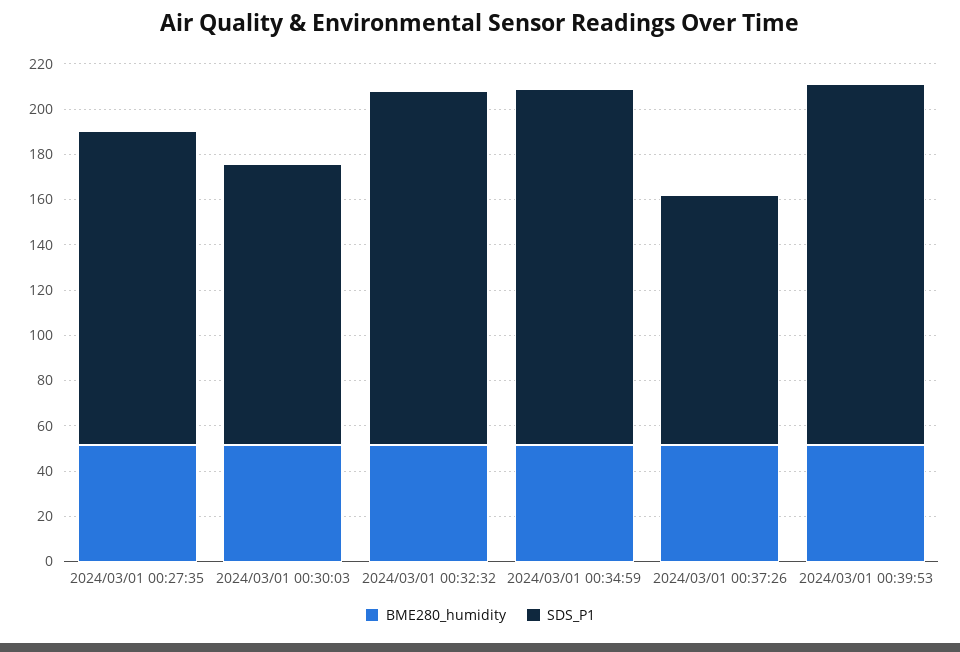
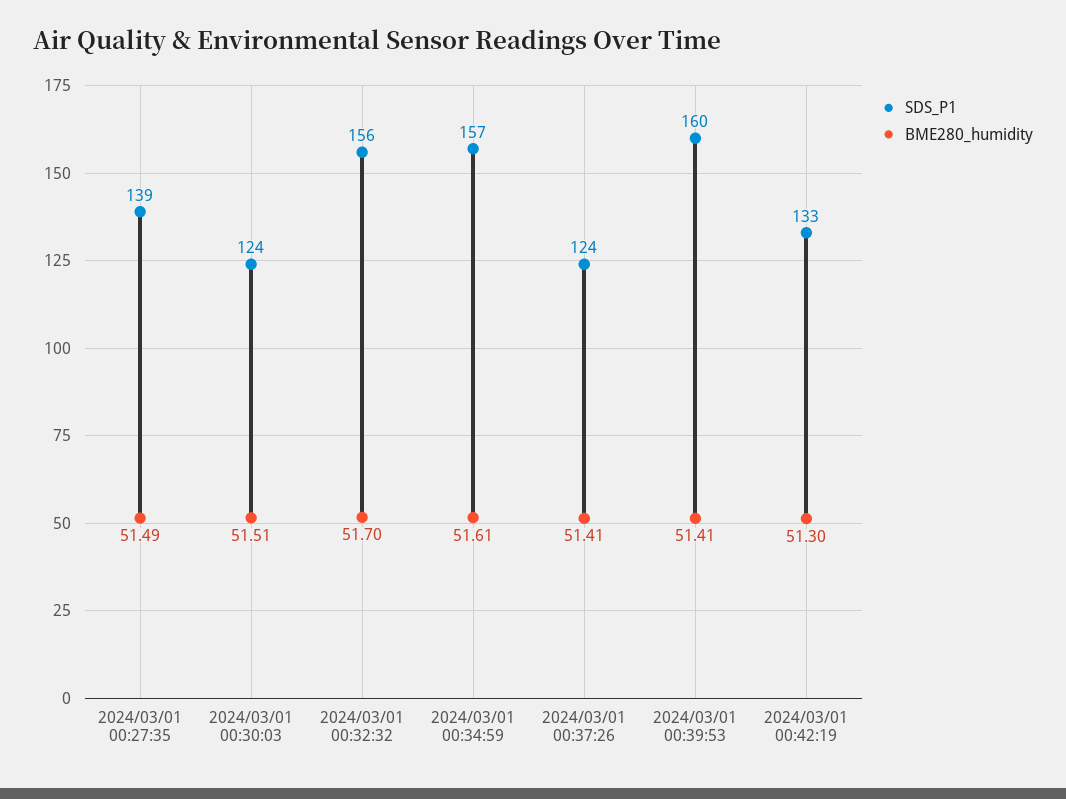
SDS_P1, 2024/03/01 00:37:26: 110 -> 124
SDS_P1, 2024/03/01 00:42:19: none -> 133
BME280_humidity, 2024/03/01 00:42:19: none -> 51.3

